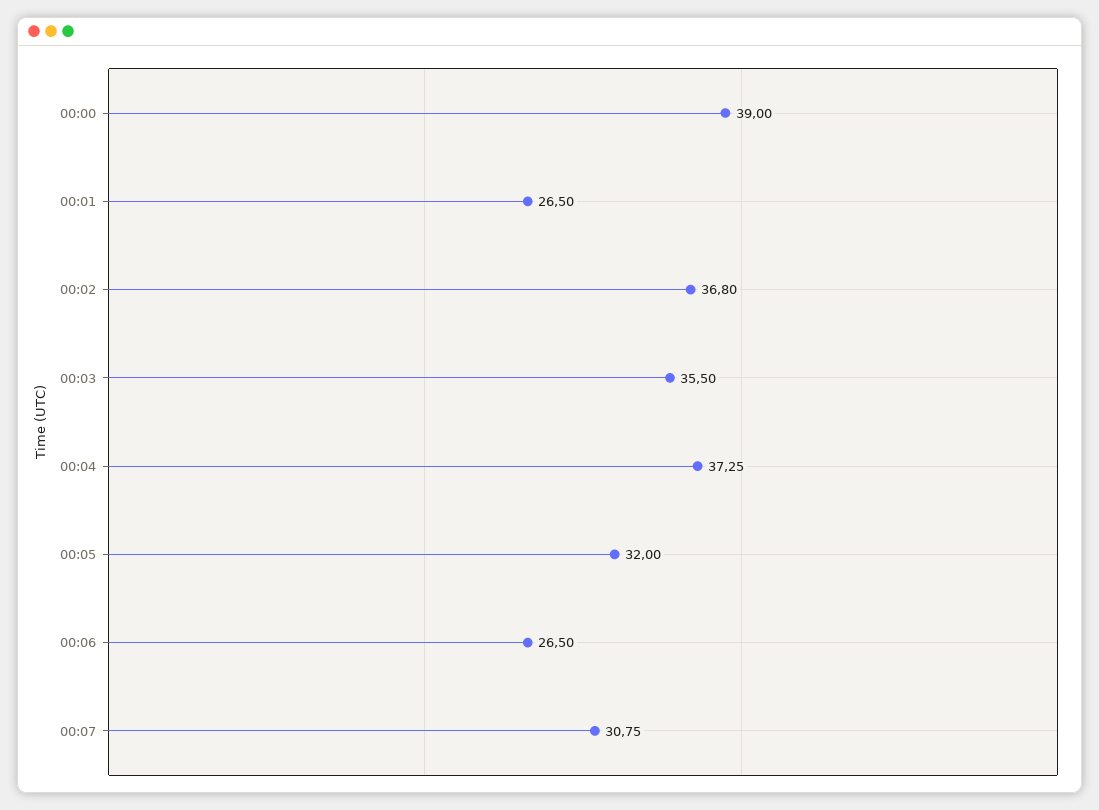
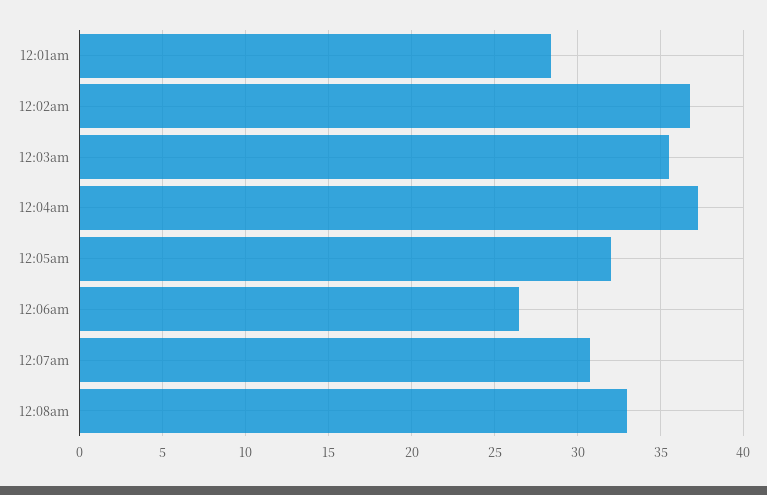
00:00: 39 -> none
00:01: 26.5 -> 28.5
12:08am: none -> 33

